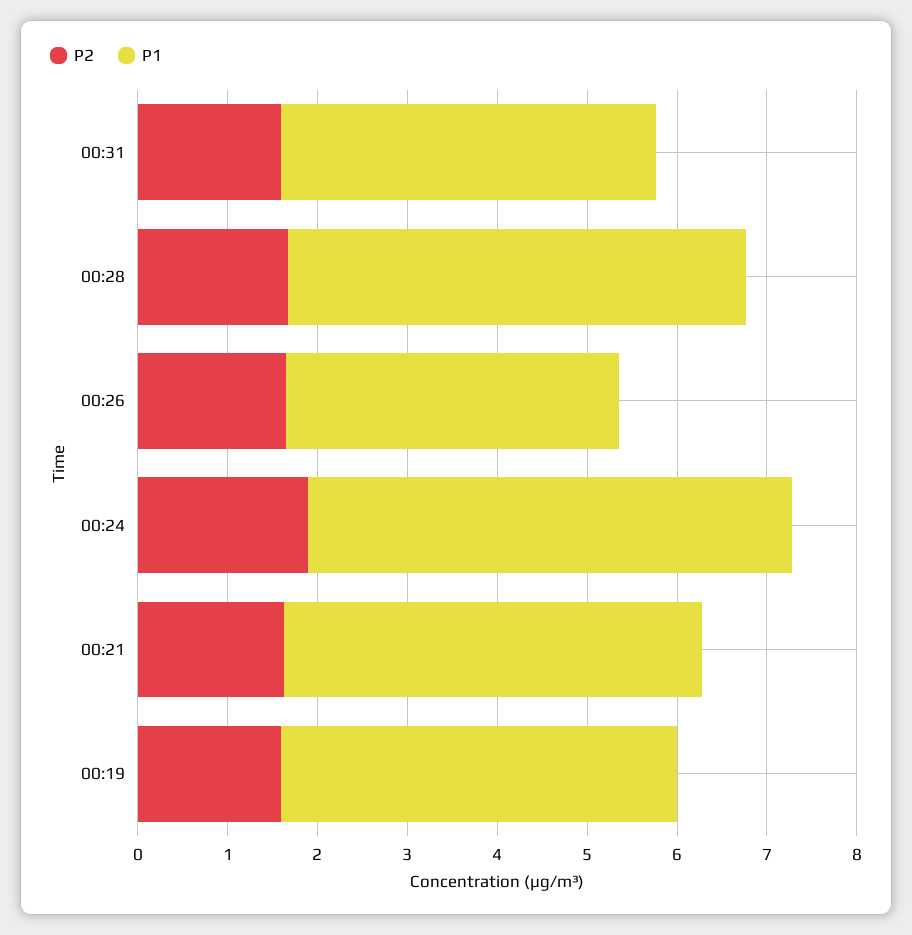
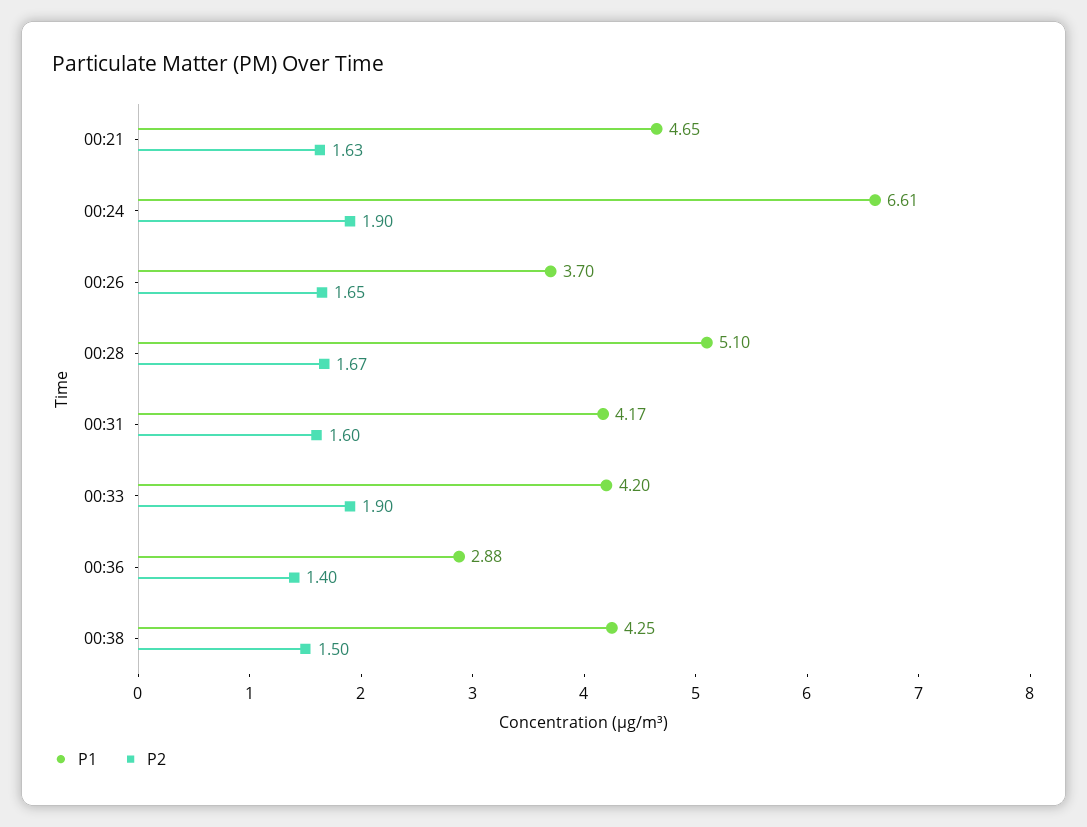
P1, 00:24: 5.4 -> 6.61
P2, 00:19: 1.6 -> none
P1, 00:19: 4.4 -> none
P1, 00:33: none -> 4.2
P2, 00:33: none -> 1.9
P1, 00:36: none -> 2.88
P2, 00:36: none -> 1.4
P1, 00:38: none -> 4.25
P2, 00:38: none -> 1.5

